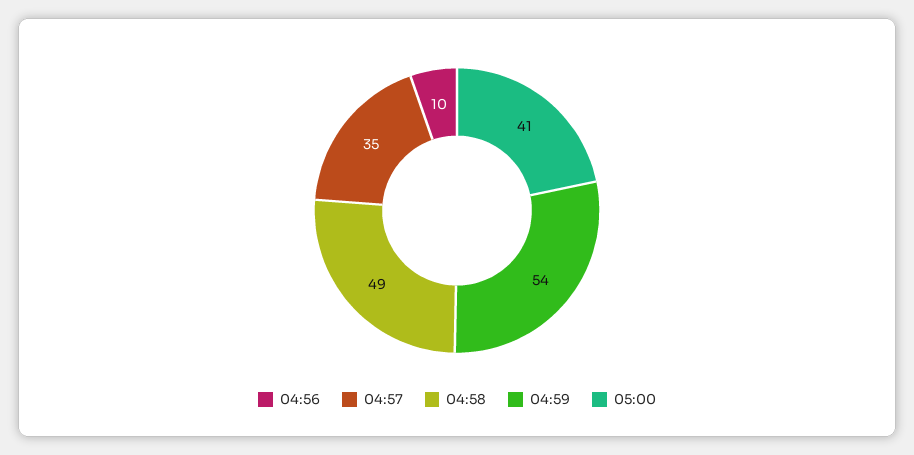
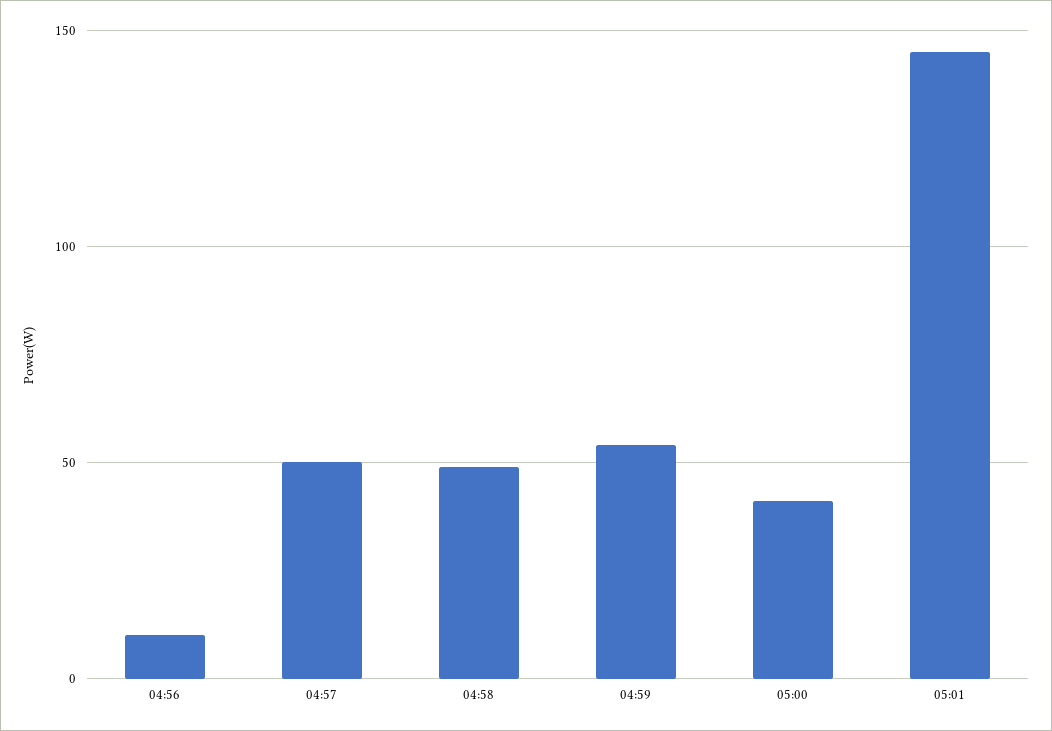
04:57: 35 -> 50
05:01: none -> 145

